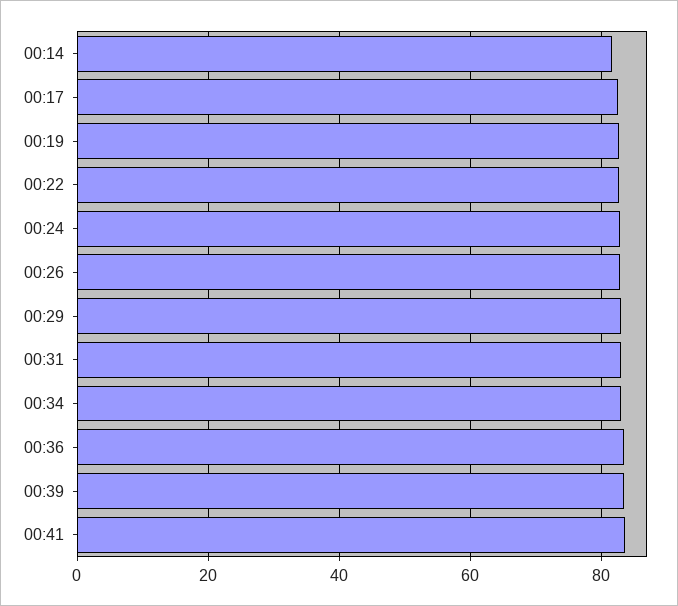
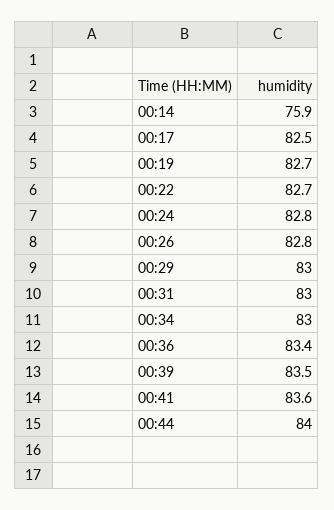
00:14: 82 -> 75.9
00:44: none -> 84

